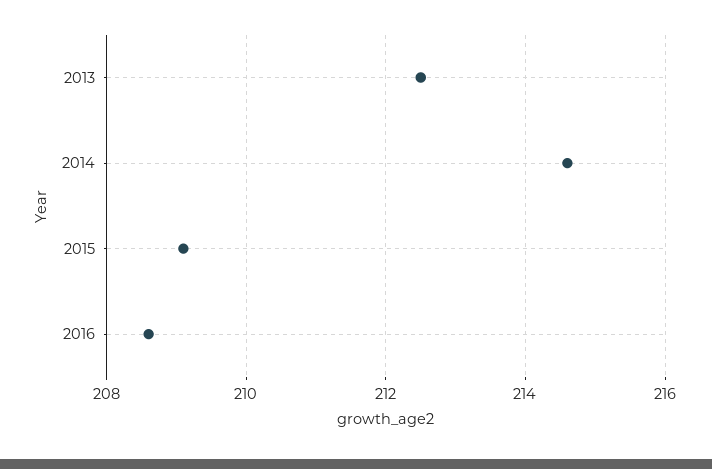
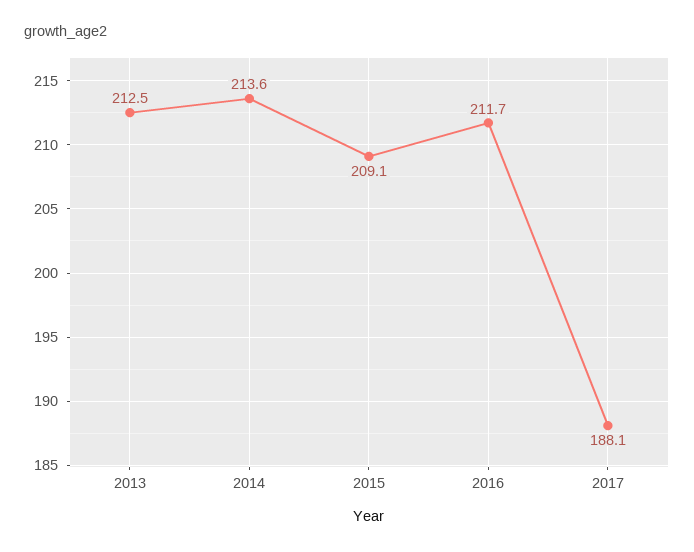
2014: 214.5 -> 213.6
2016: 208.5 -> 211.7
2017: none -> 188.1

